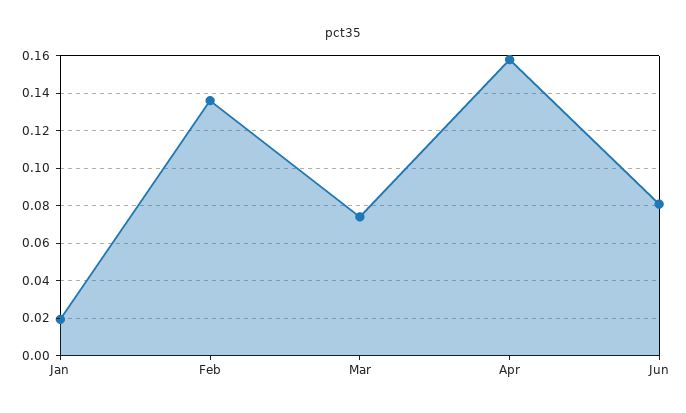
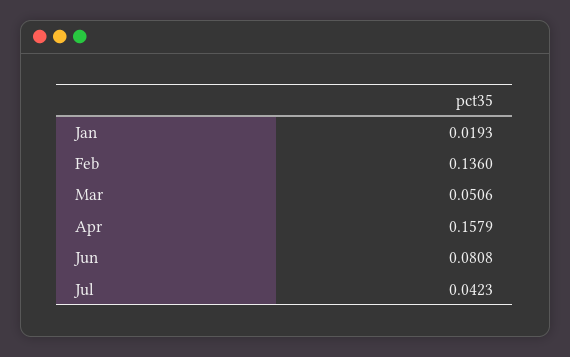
Mar: 0.075 -> 0.0506
Jul: none -> 0.0423

